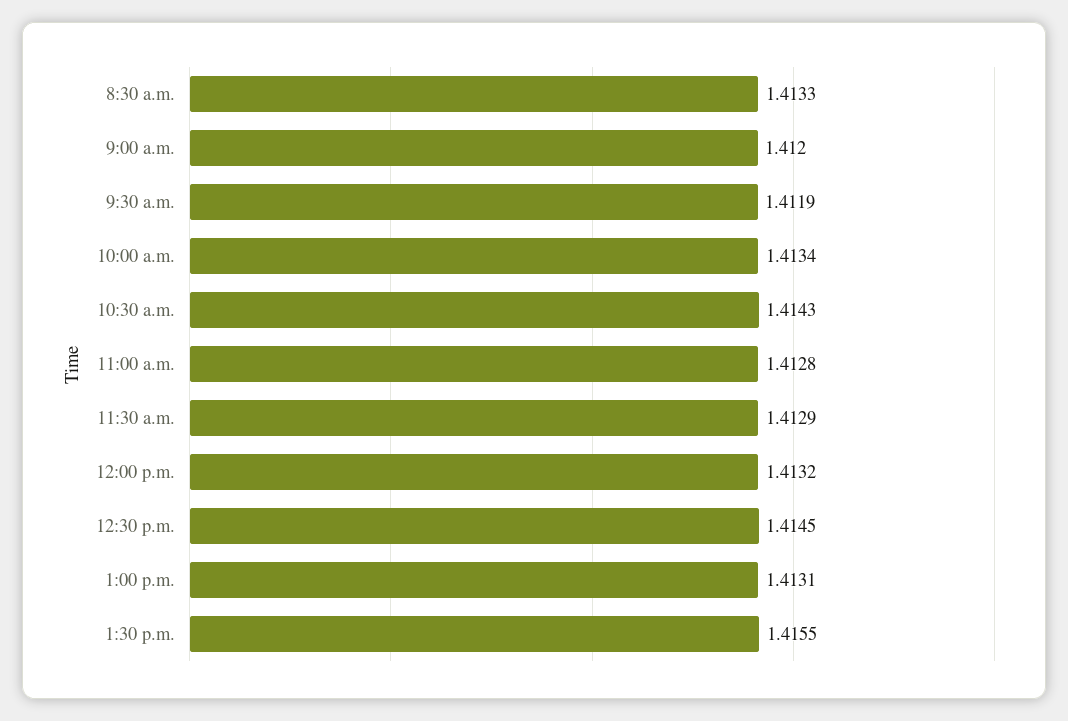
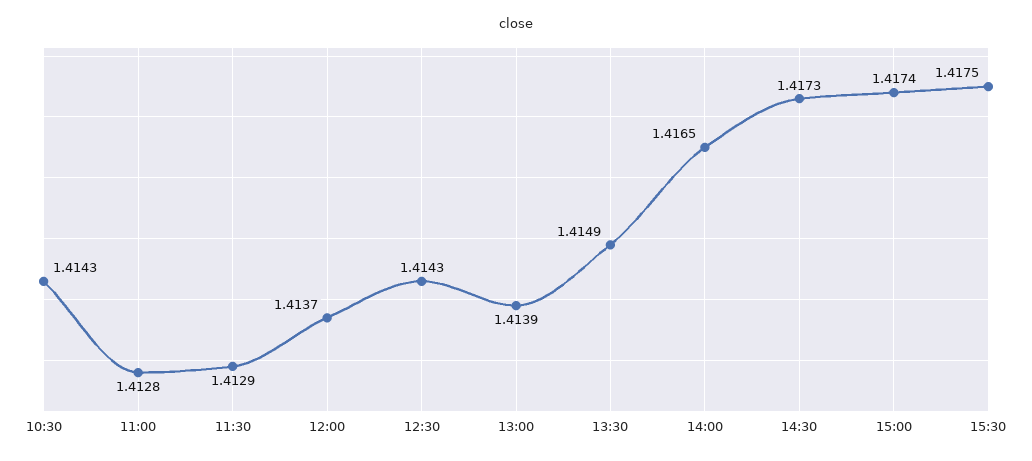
8:30 a.m.: 1.4133 -> none
9:00 a.m.: 1.412 -> none
9:30 a.m.: 1.4119 -> none
10:00 a.m.: 1.4134 -> none
12:00 p.m.: 1.4132 -> 1.4137
12:30 p.m.: 1.4145 -> 1.4143
1:00 p.m.: 1.4131 -> 1.4139
1:30 p.m.: 1.4155 -> 1.4149
14:00: none -> 1.4165
14:30: none -> 1.4173
15:00: none -> 1.4174
15:30: none -> 1.4175

